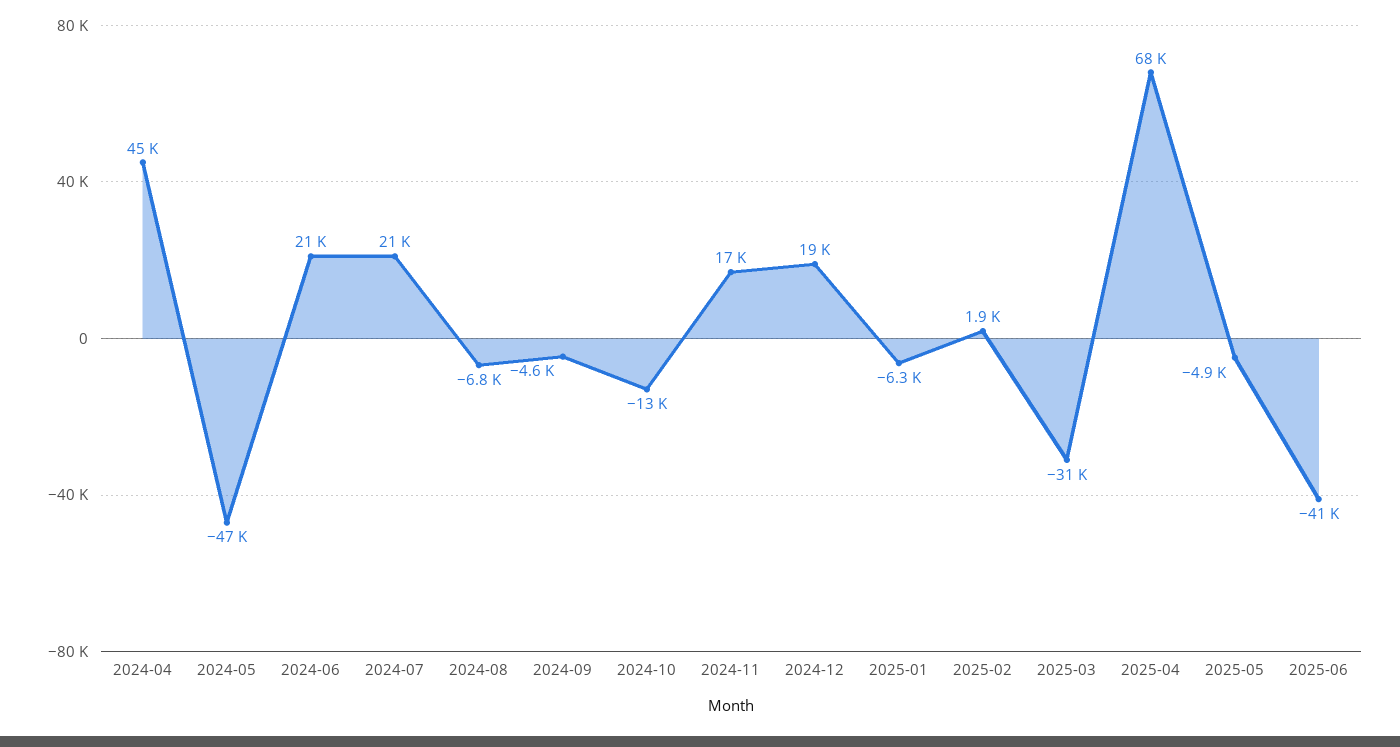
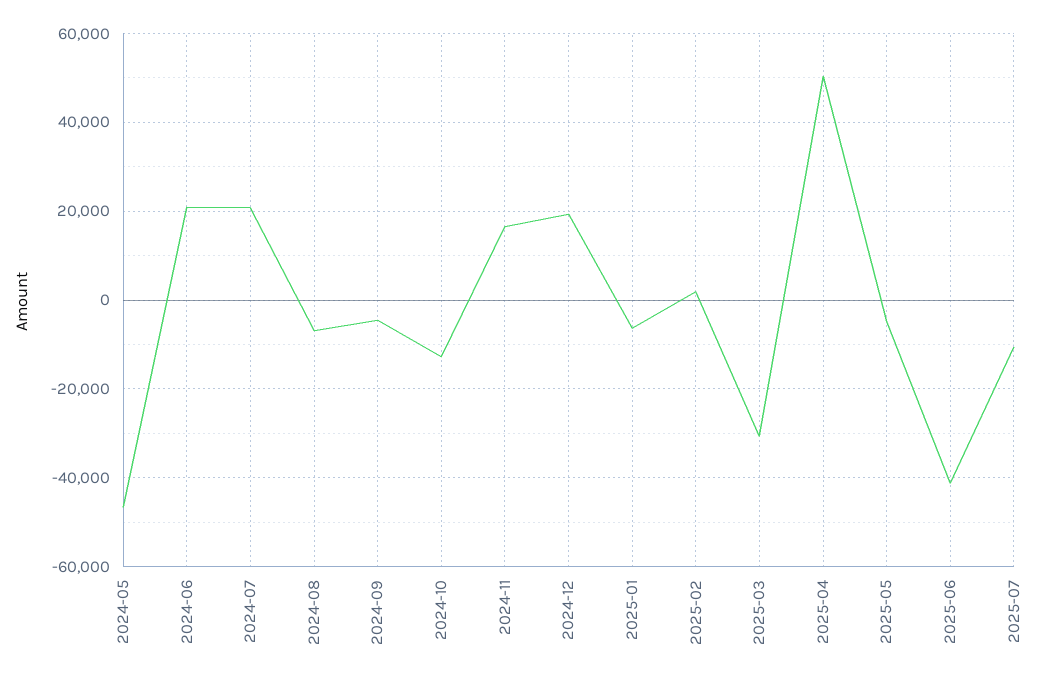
2024-04: 45000 -> none
2025-04: 68000 -> 50000
2025-07: none -> -10000

